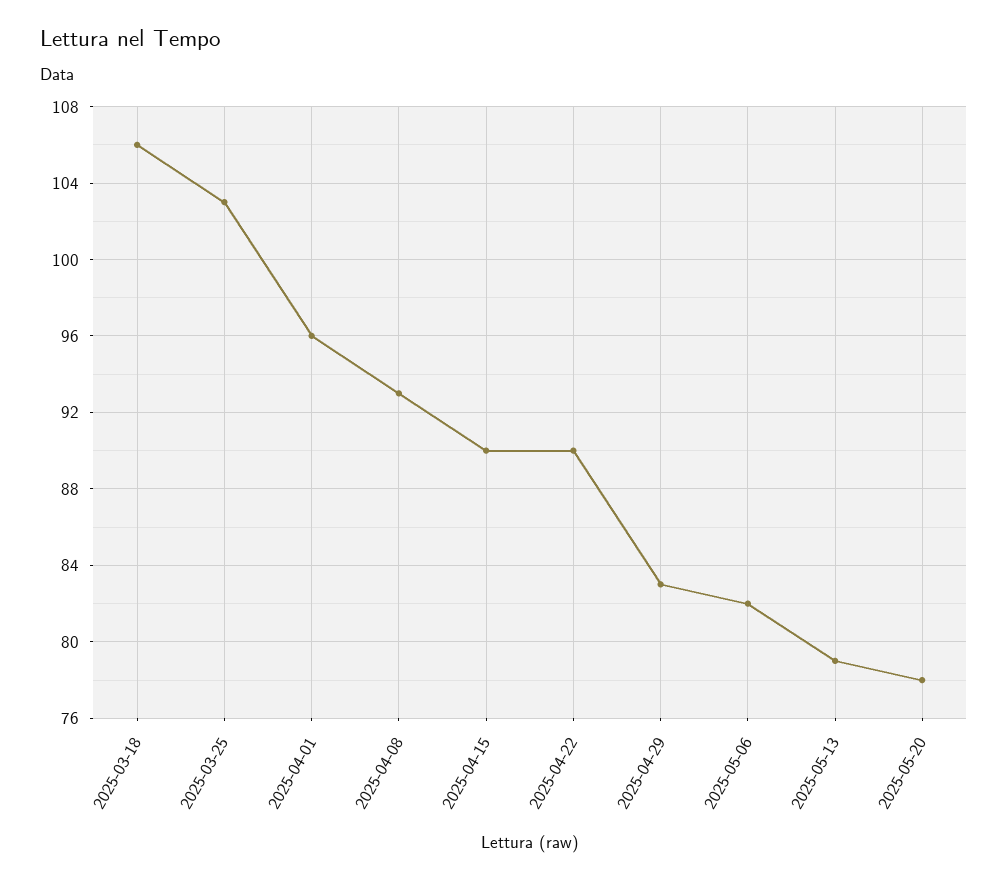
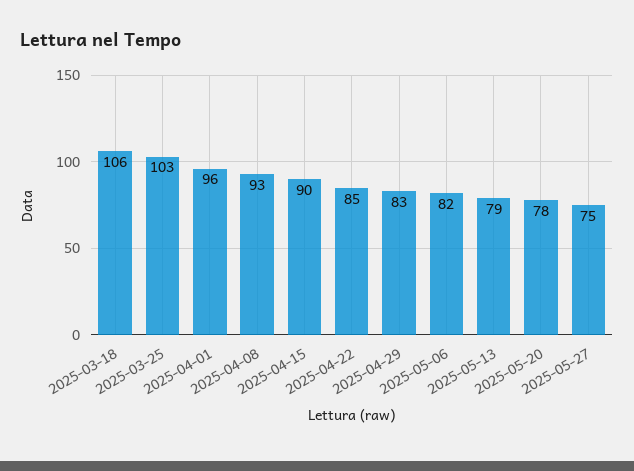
2025-04-22: 90 -> 85
2025-05-27: none -> 75

